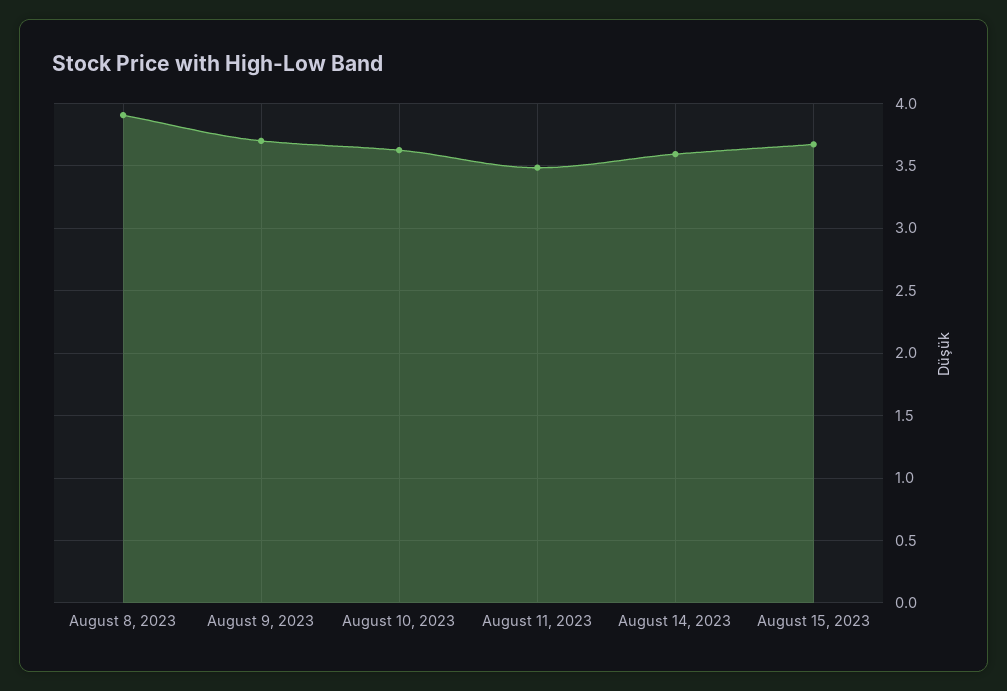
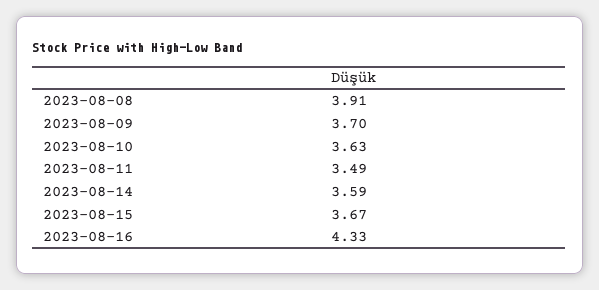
2023-08-16: none -> 4.33

